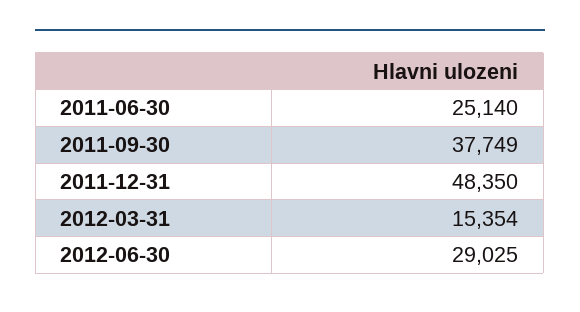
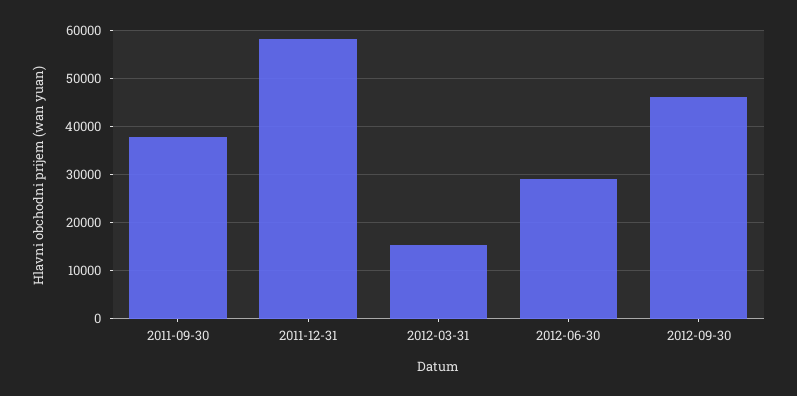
2011-06-30: 25140 -> none
2011-12-31: 48350 -> 58000
2012-09-30: none -> 46000

